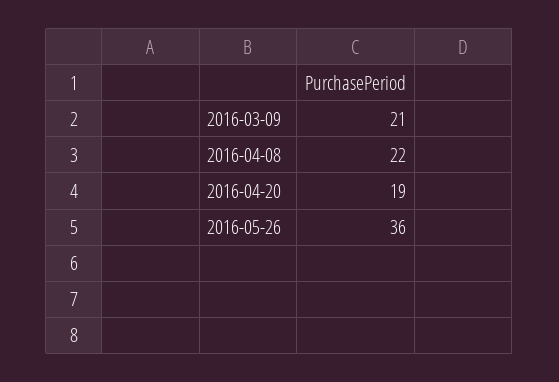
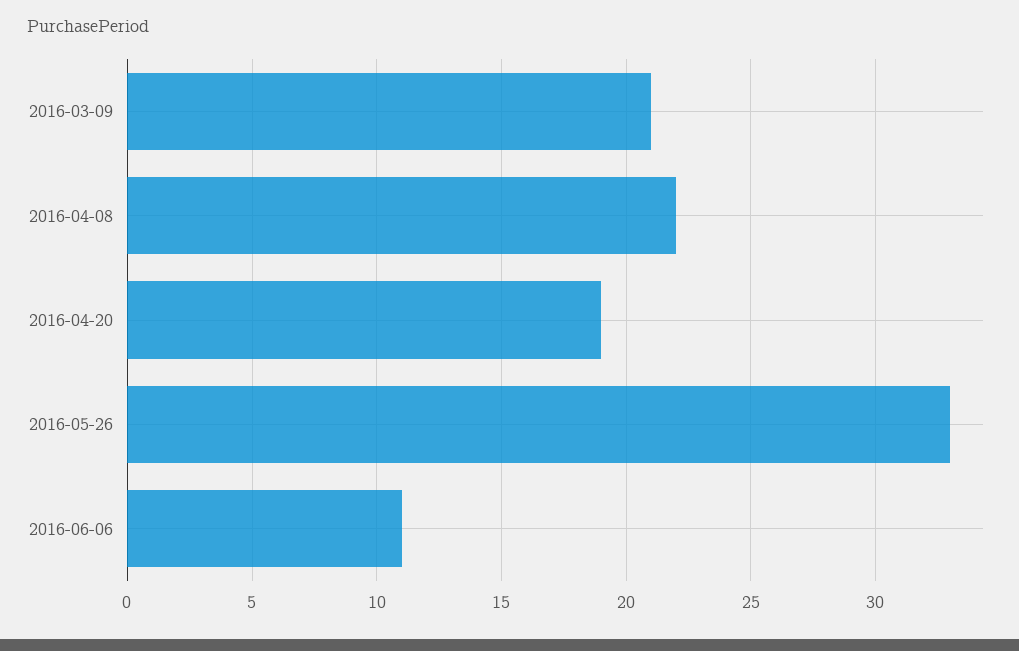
2016-05-26: 36 -> 33
2016-06-06: none -> 11

